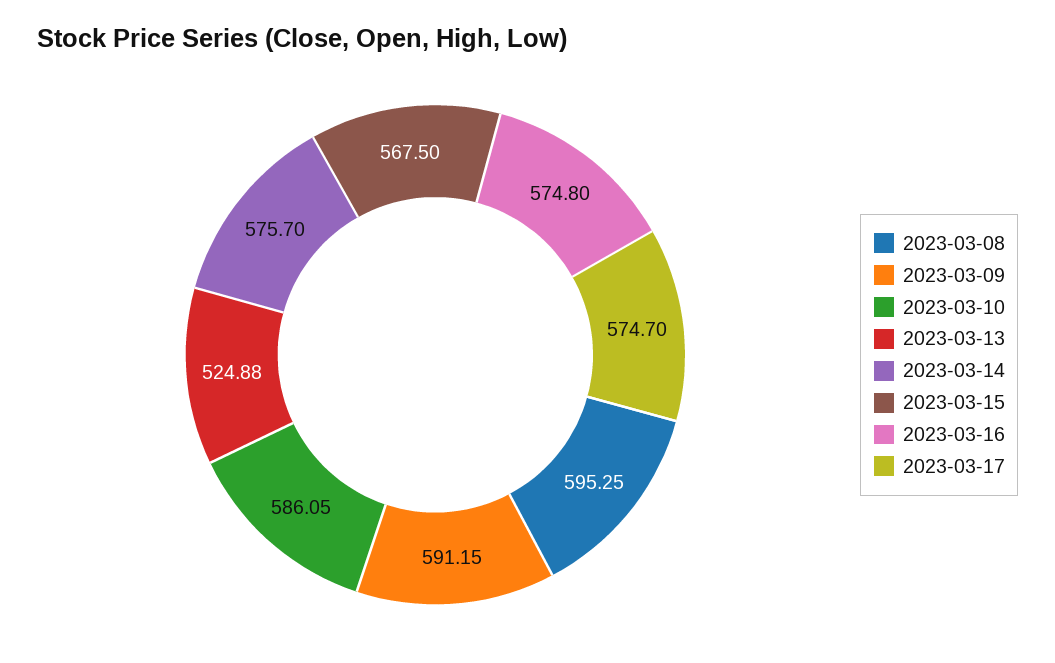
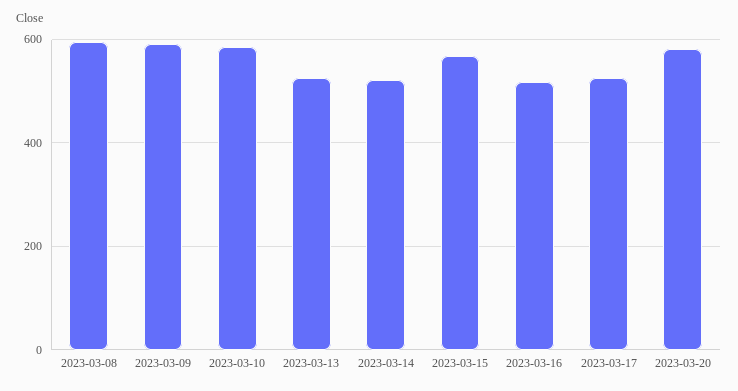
2023-03-14: 575.7 -> 520
2023-03-16: 574.8 -> 520
2023-03-17: 574.7 -> 520
2023-03-20: none -> 580

